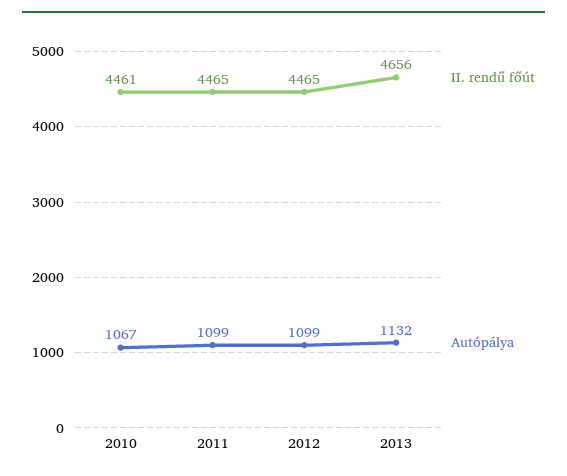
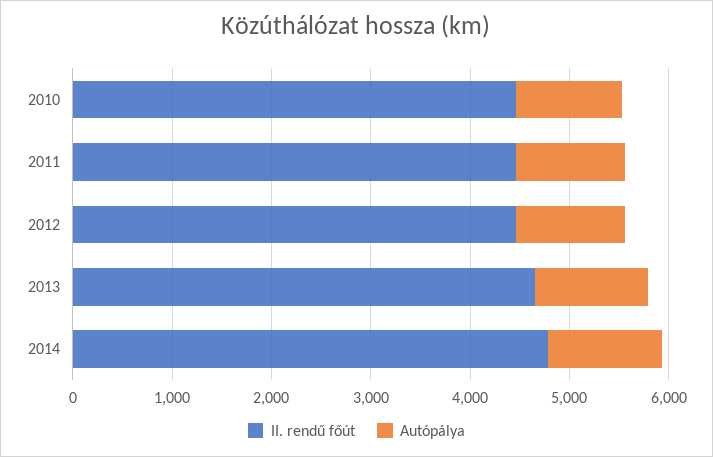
II. rendű főút, 2014: none -> 4800
Autópálya, 2014: none -> 1200

